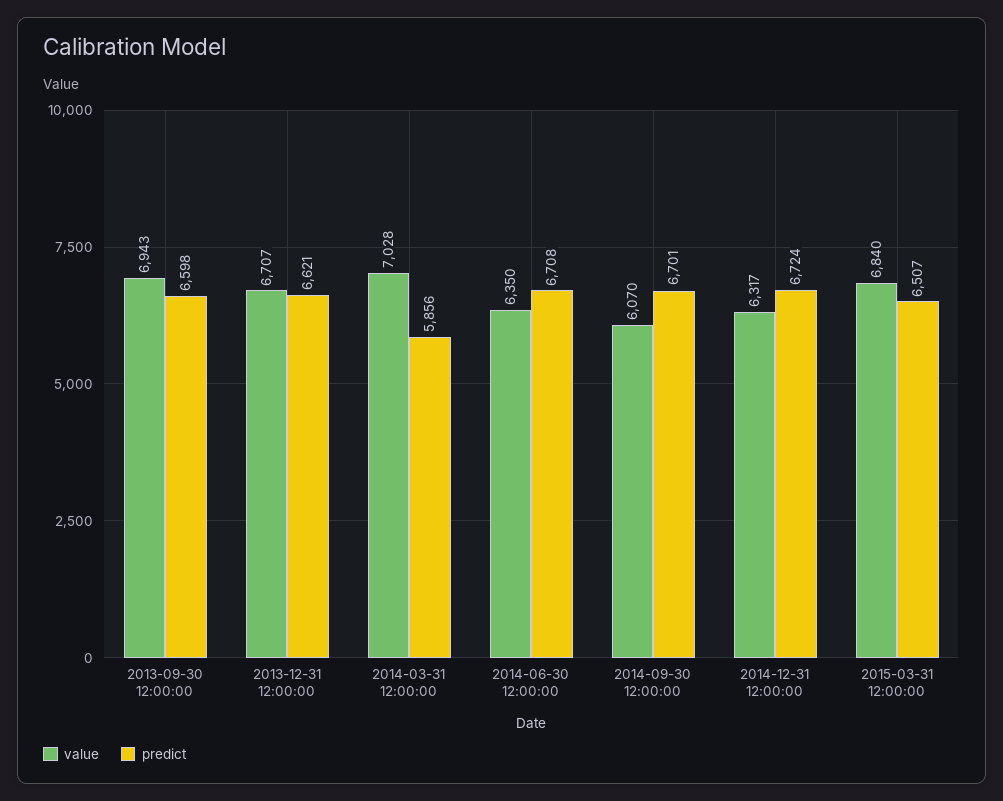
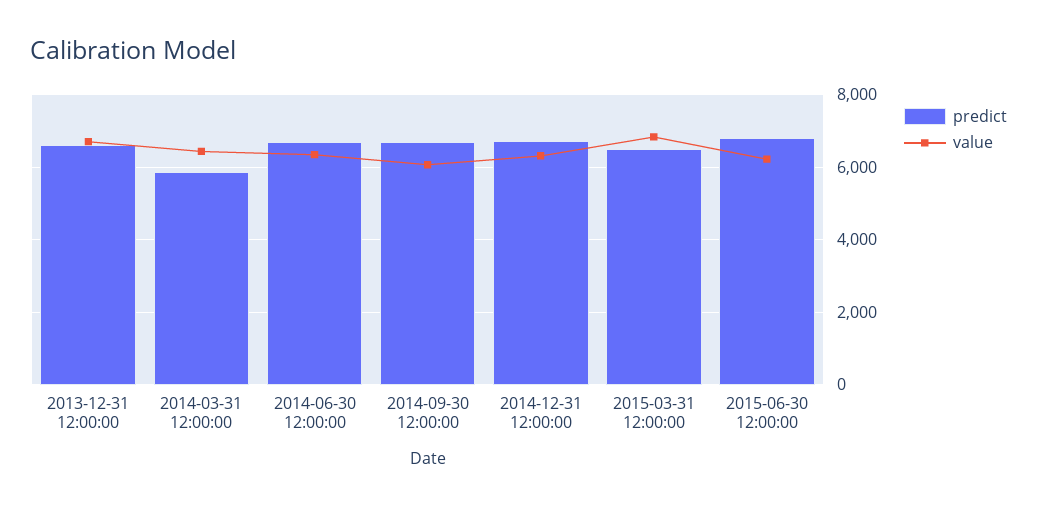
value, 2013-09-30 12:00:00: 6943 -> none
predict, 2013-09-30 12:00:00: 6598 -> none
value, 2014-03-31 12:00:00: 7028 -> 6400
predict, 2015-06-30 12:00:00: none -> 6800
value, 2015-06-30 12:00:00: none -> 6200

